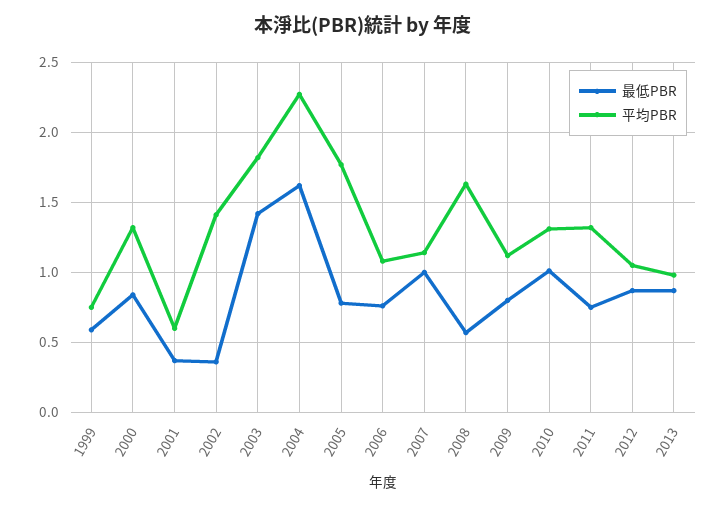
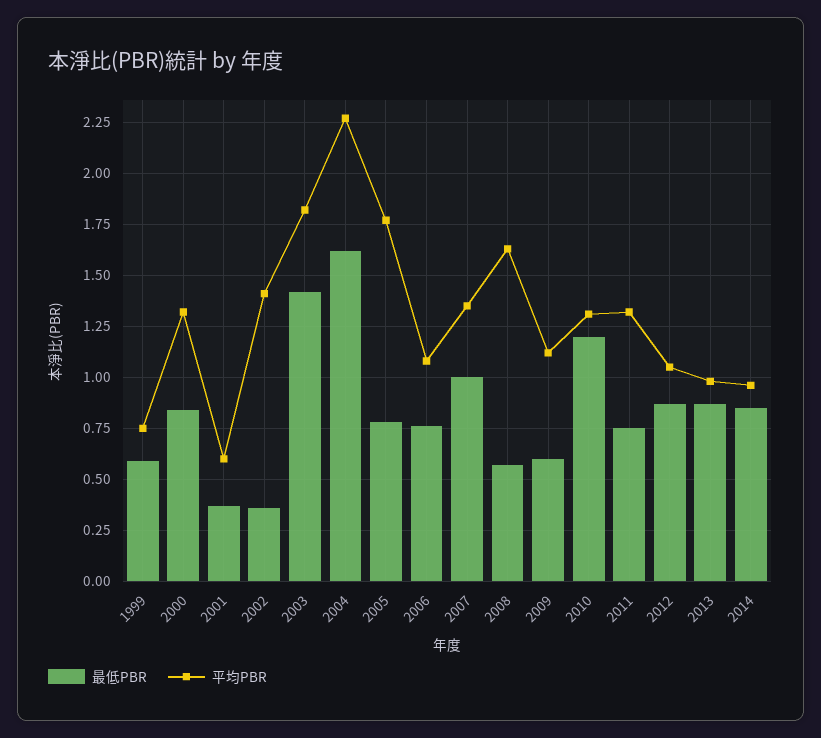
平均PBR, 2007: 1.15 -> 1.35
最低PBR, 2009: 0.8 -> 0.6
最低PBR, 2010: 1 -> 1.2
最低PBR, 2014: none -> 0.85
平均PBR, 2014: none -> 0.95

